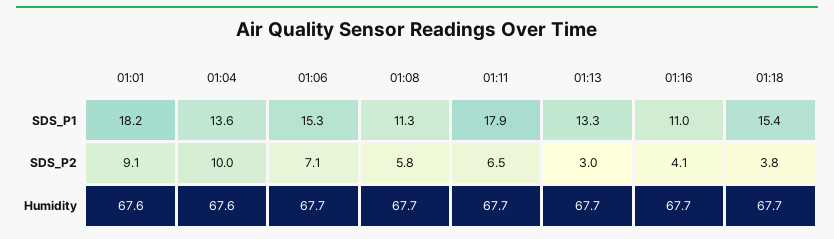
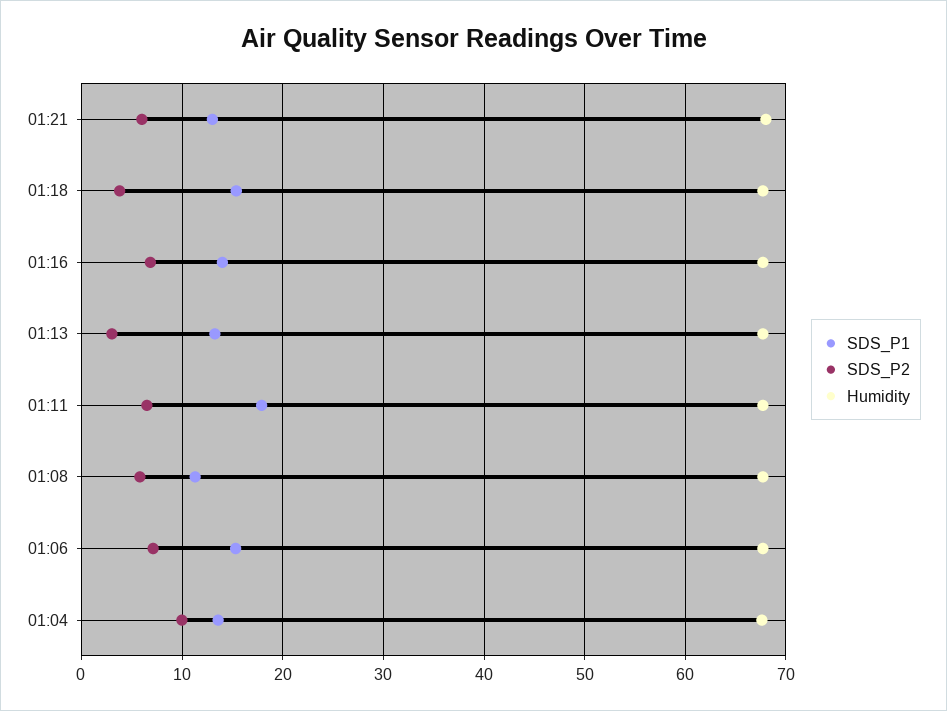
SDS_P1, 01:01: 18.2 -> none
SDS_P1, 01:16: 11 -> 14
SDS_P2, 01:01: 9.1 -> none
SDS_P2, 01:16: 4.1 -> 7
Humidity, 01:01: 67.6 -> none
SDS_P1, 01:21: none -> 13
SDS_P2, 01:21: none -> 6
Humidity, 01:21: none -> 68

